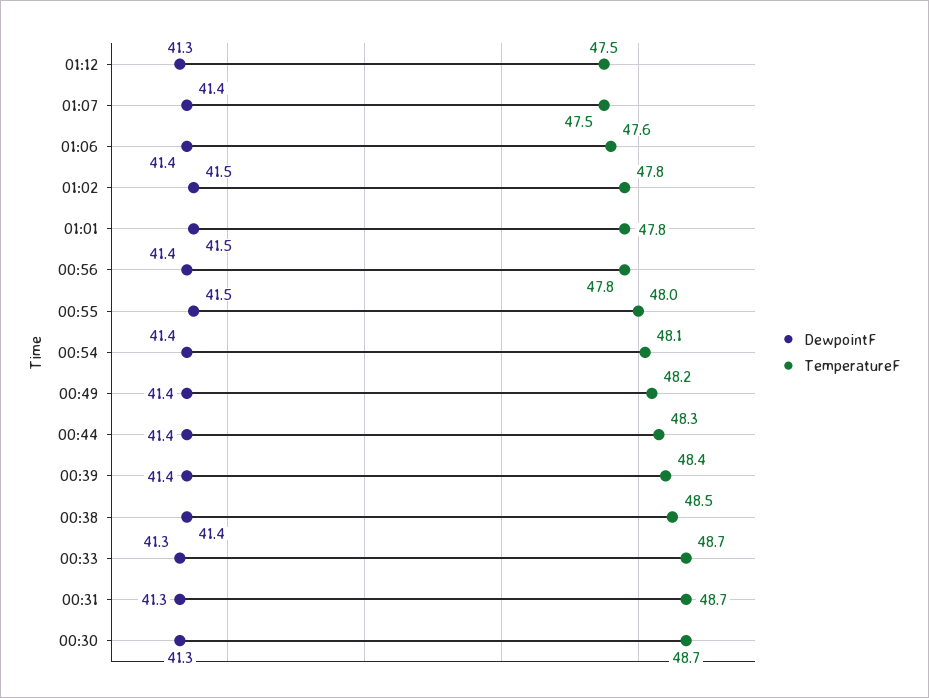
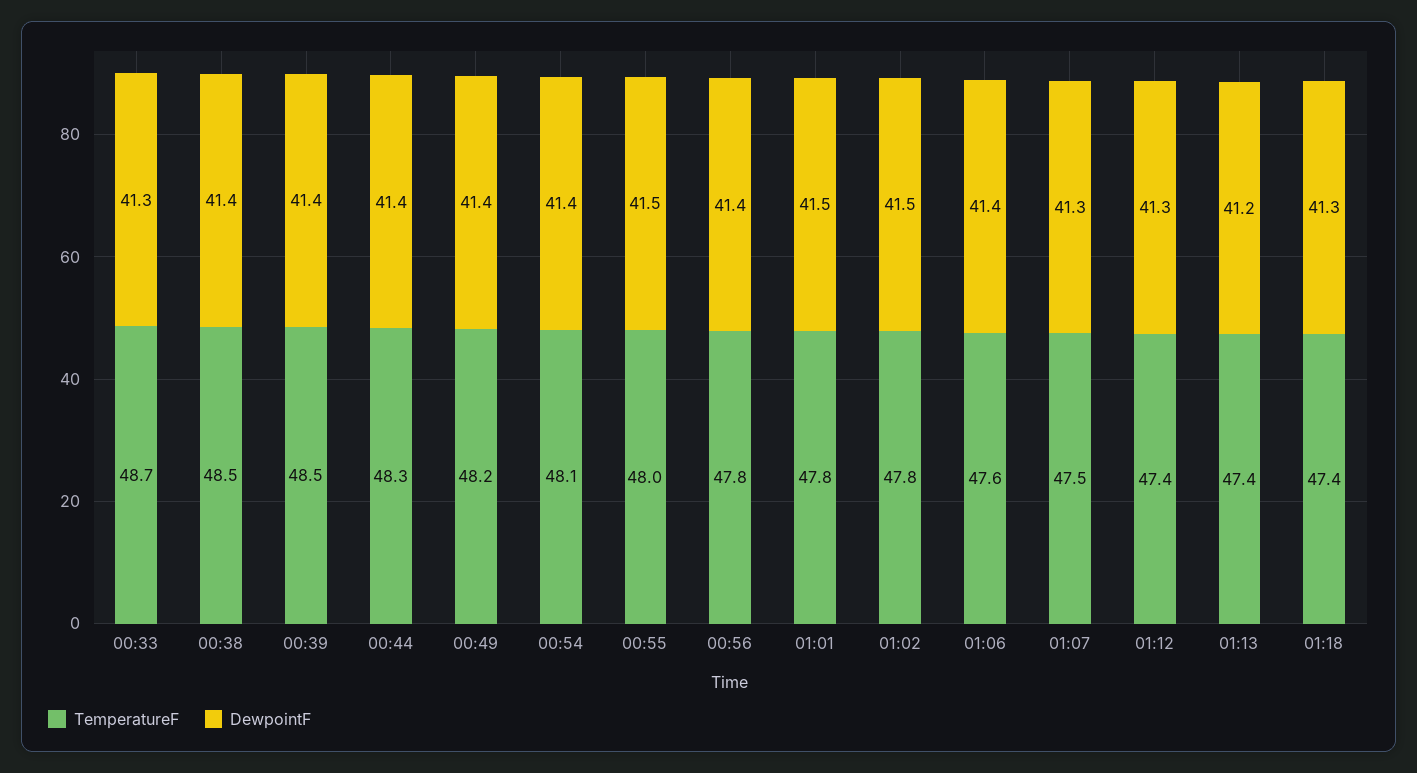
TemperatureF, 01:12: 47.5 -> 47.4
DewpointF, 01:07: 41.4 -> 41.3
TemperatureF, 00:39: 48.4 -> 48.5
DewpointF, 00:31: 41.3 -> none
TemperatureF, 00:31: 48.7 -> none
DewpointF, 00:30: 41.3 -> none
TemperatureF, 00:30: 48.7 -> none
TemperatureF, 01:13: none -> 47.4
DewpointF, 01:13: none -> 41.2
TemperatureF, 01:18: none -> 47.4
DewpointF, 01:18: none -> 41.3

